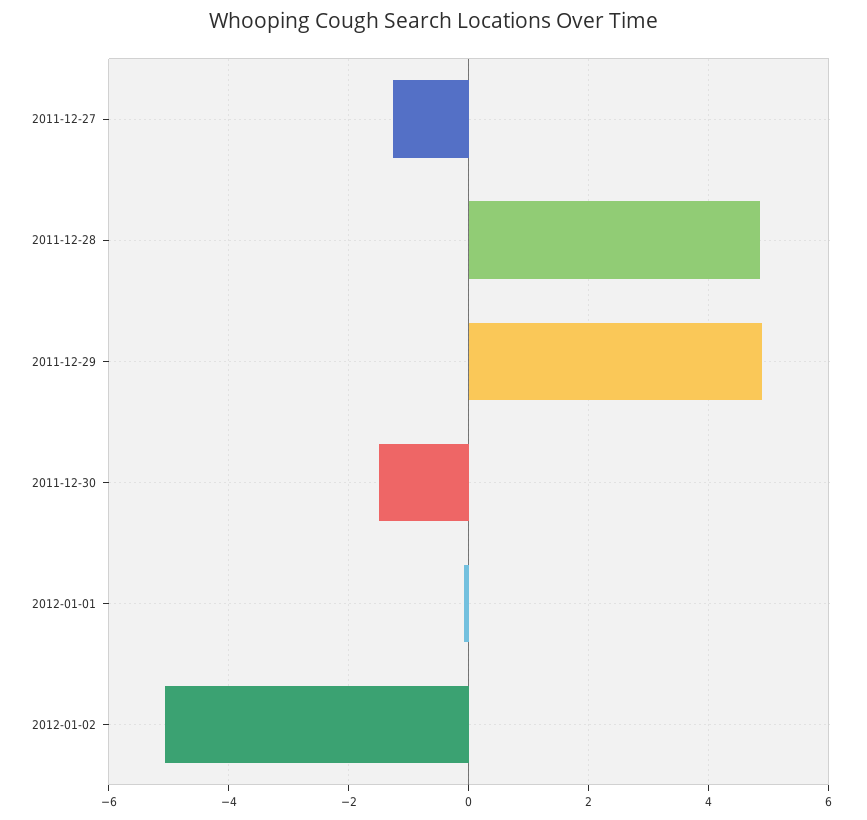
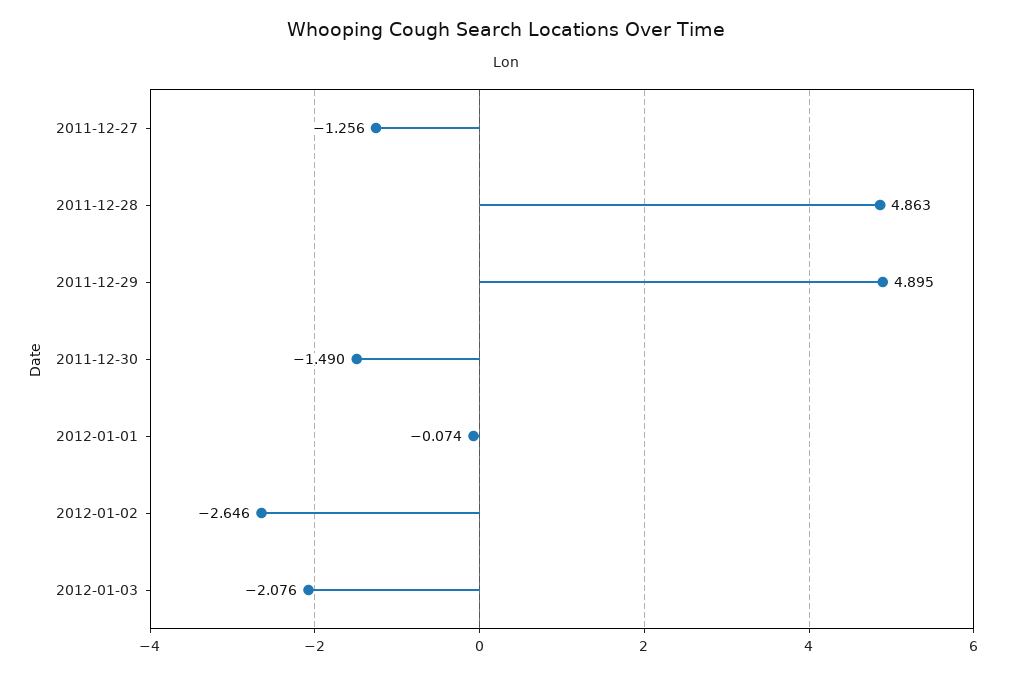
2012-01-02: -5 -> -2.646
2012-01-03: none -> -2.076

